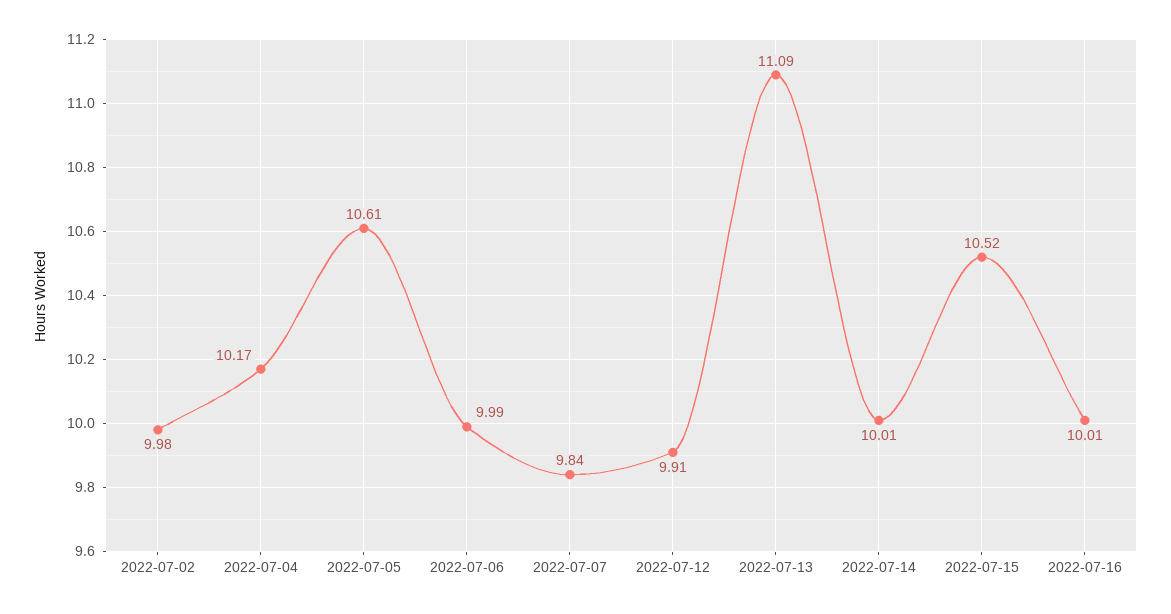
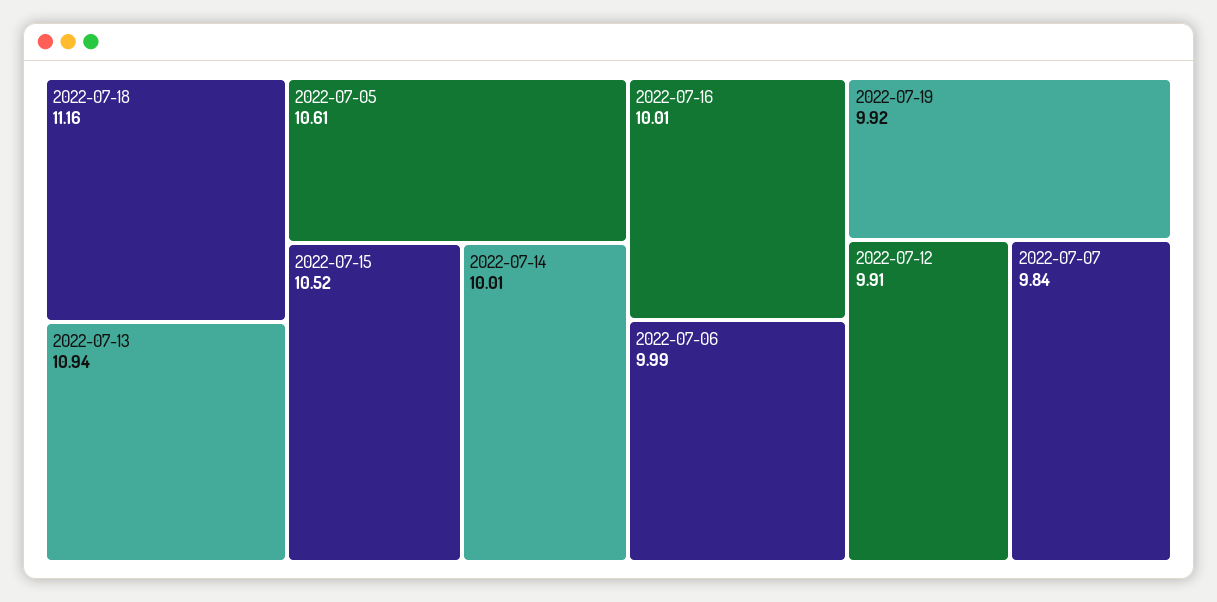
2022-07-02: 9.98 -> none
2022-07-04: 10.17 -> none
2022-07-13: 11.09 -> 10.94
2022-07-18: none -> 11.16
2022-07-19: none -> 9.92

